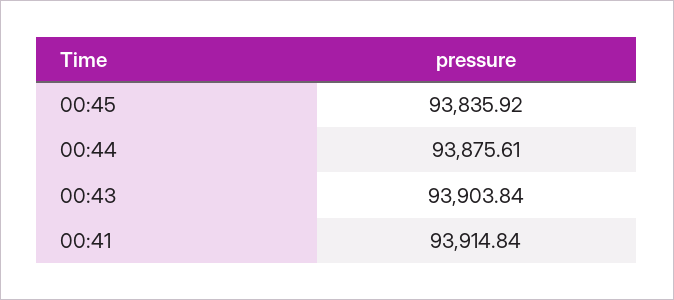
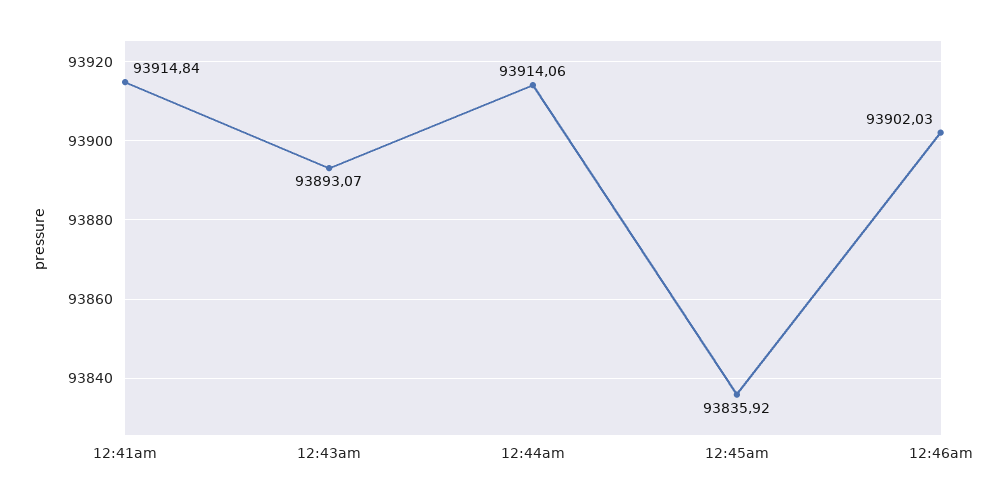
00:44: 93875.61 -> 93914.06
00:43: 93903.84 -> 93893.07
12:46am: none -> 93902.03

